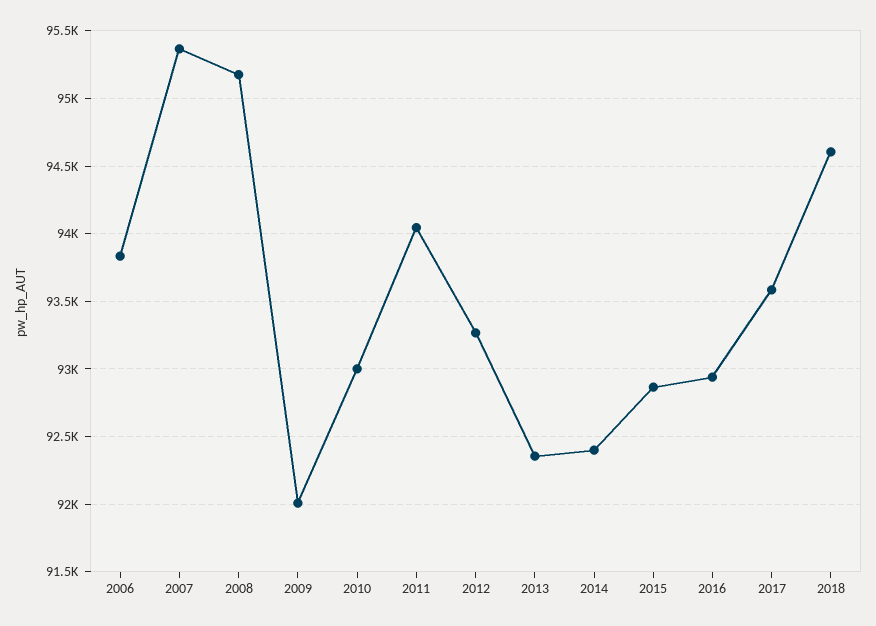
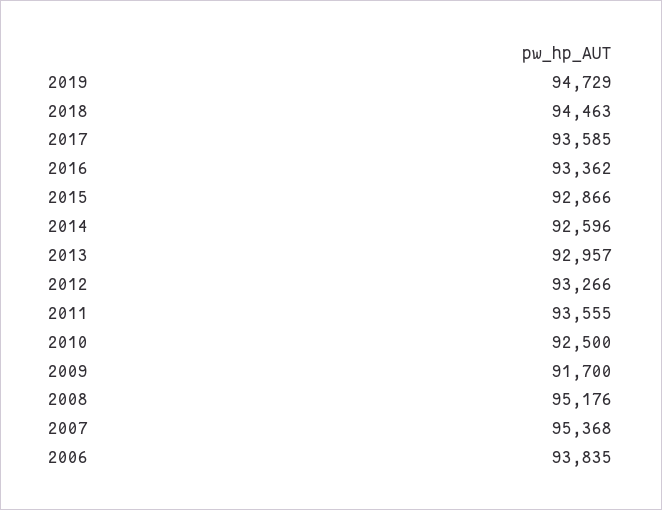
2009: 92000 -> 91700
2010: 93000 -> 92500
2011: 94050 -> 93555
2013: 92350 -> 92957
2014: 92400 -> 92596
2016: 92950 -> 93362
2018: 94600 -> 94463
2019: none -> 94729

